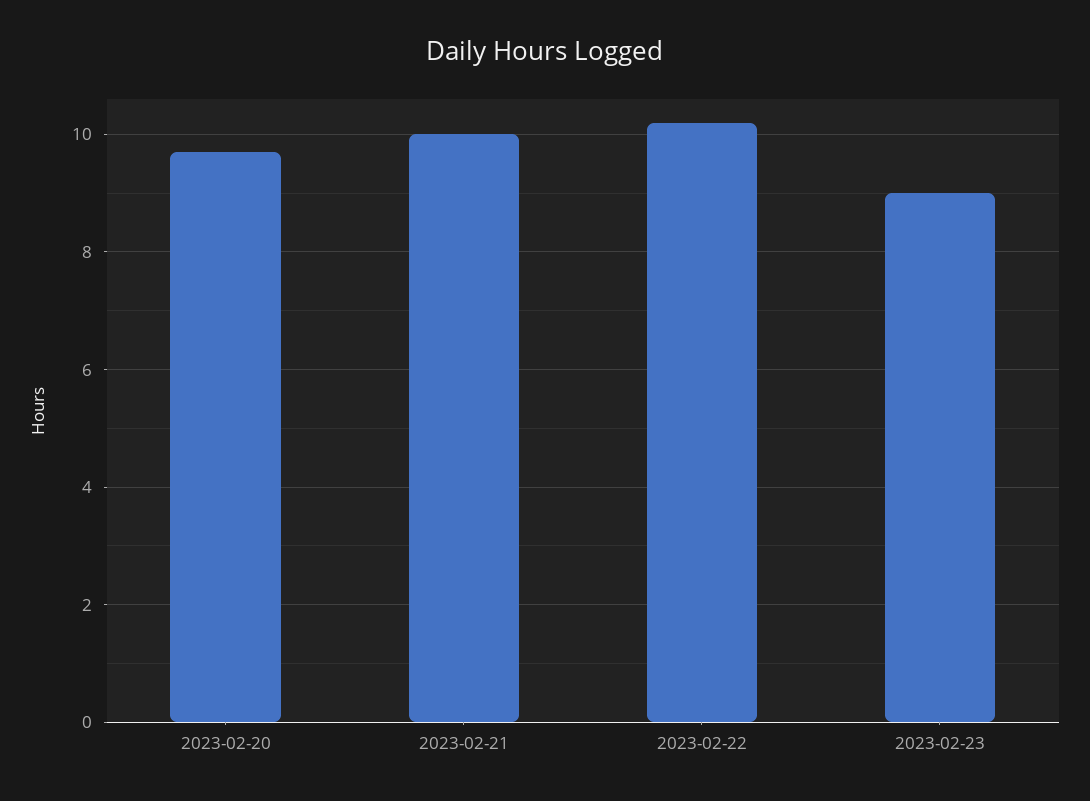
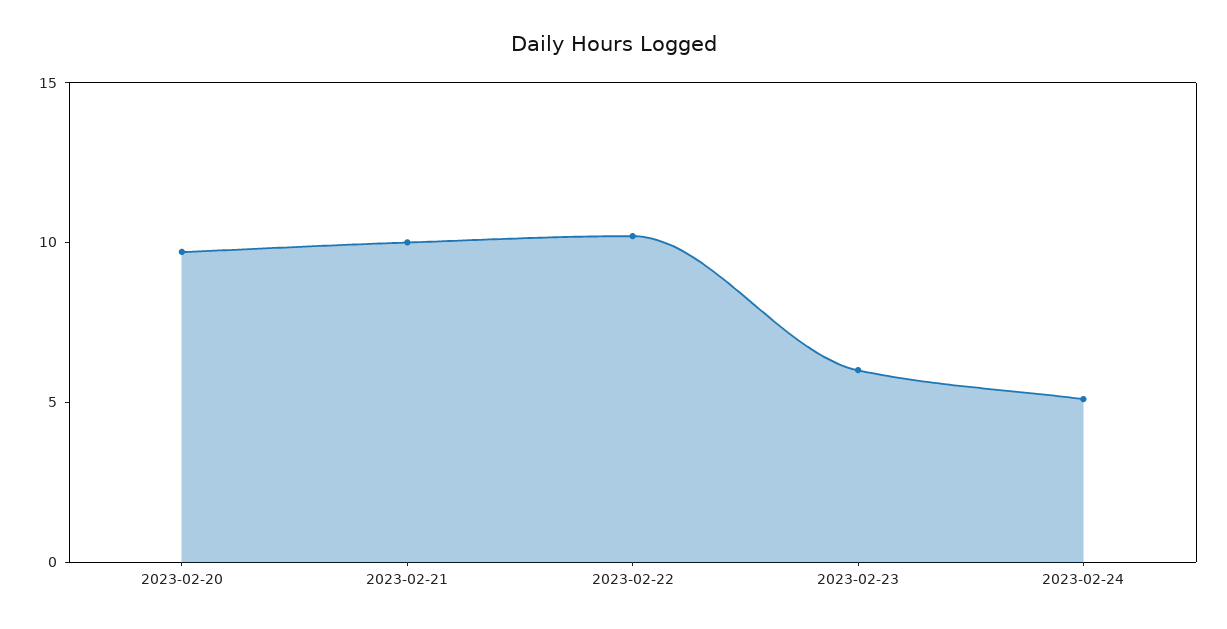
2023-02-23: 9 -> 6
2023-02-24: none -> 5

